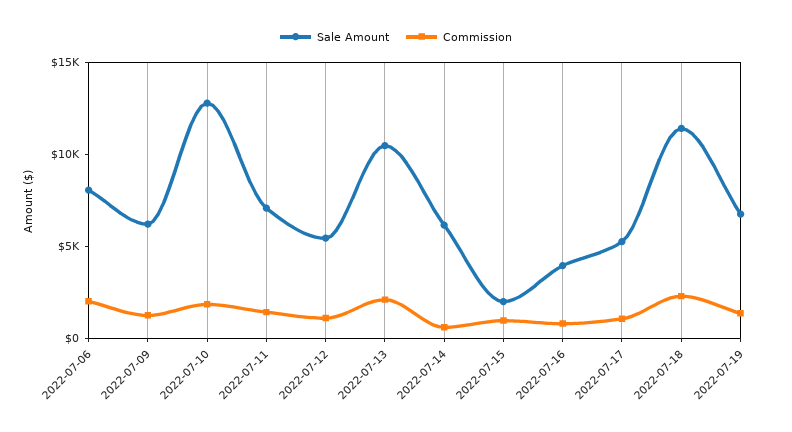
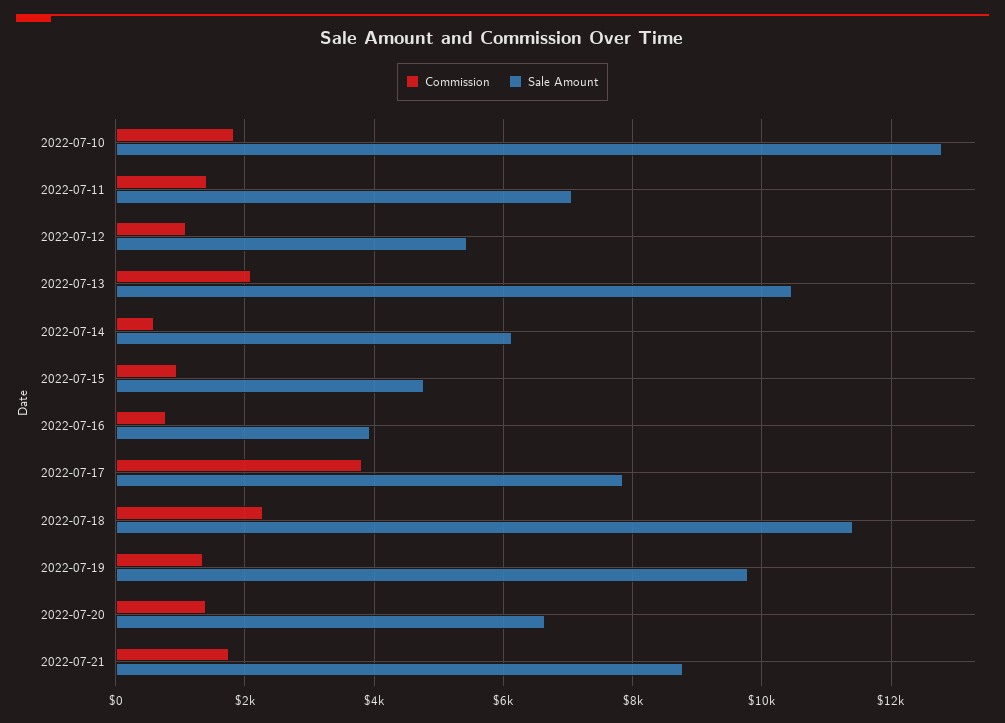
Sale Amount, 2022-07-06: 8000 -> none
Commission, 2022-07-06: 2000 -> none
Sale Amount, 2022-07-09: 6000 -> none
Commission, 2022-07-09: 1000 -> none
Sale Amount, 2022-07-15: 2000 -> 4800
Sale Amount, 2022-07-17: 5000 -> 7800
Commission, 2022-07-17: 1000 -> 3800
Sale Amount, 2022-07-19: 7000 -> 9800
Commission, 2022-07-20: none -> 1400
Sale Amount, 2022-07-20: none -> 6600
Commission, 2022-07-21: none -> 1800
Sale Amount, 2022-07-21: none -> 8800

